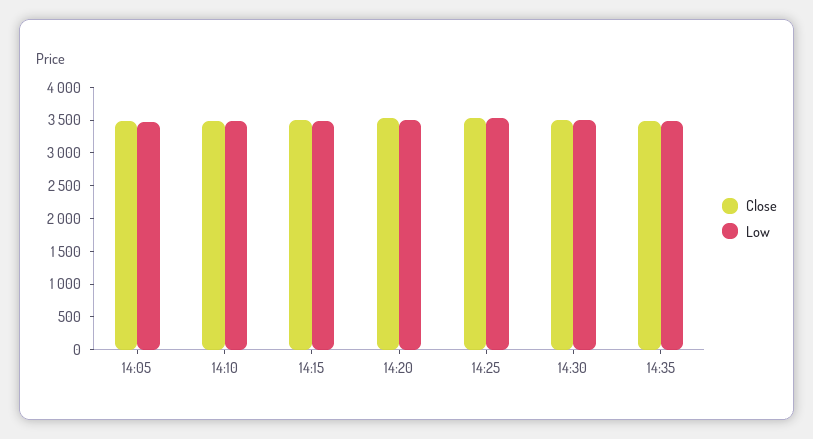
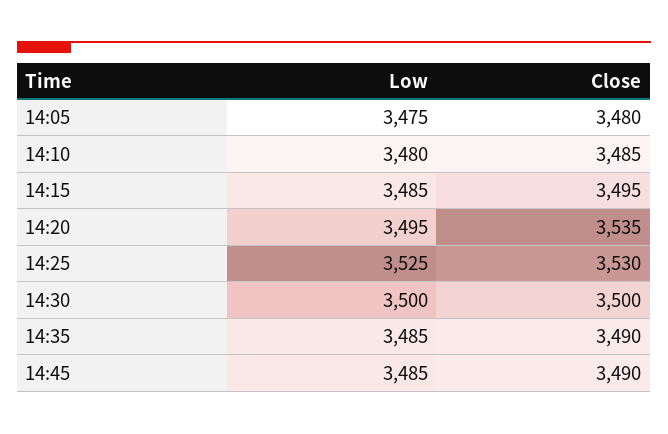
Low, 14:45: none -> 3485
Close, 14:45: none -> 3490

